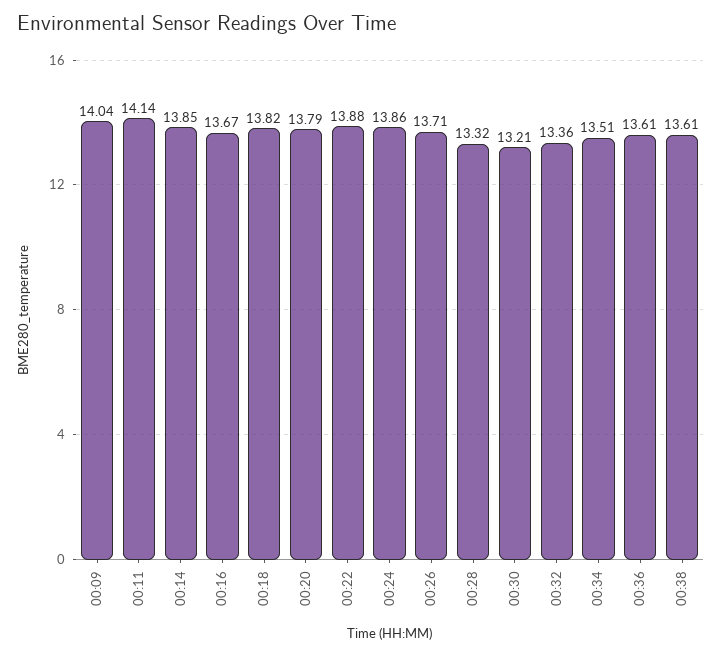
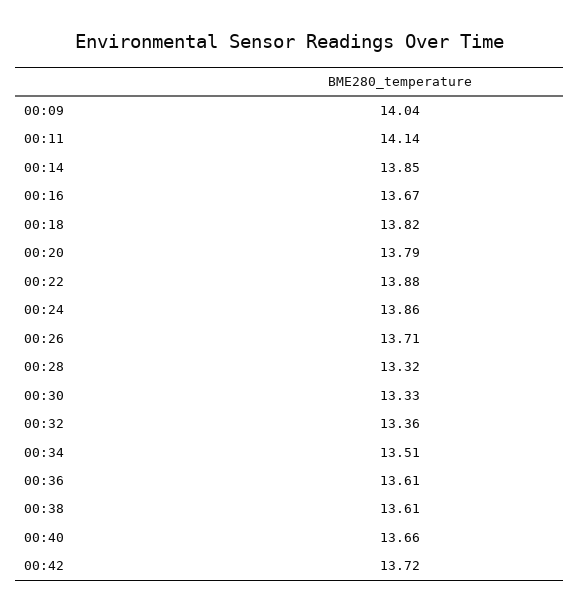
00:30: 13.21 -> 13.33
00:40: none -> 13.66
00:42: none -> 13.72

